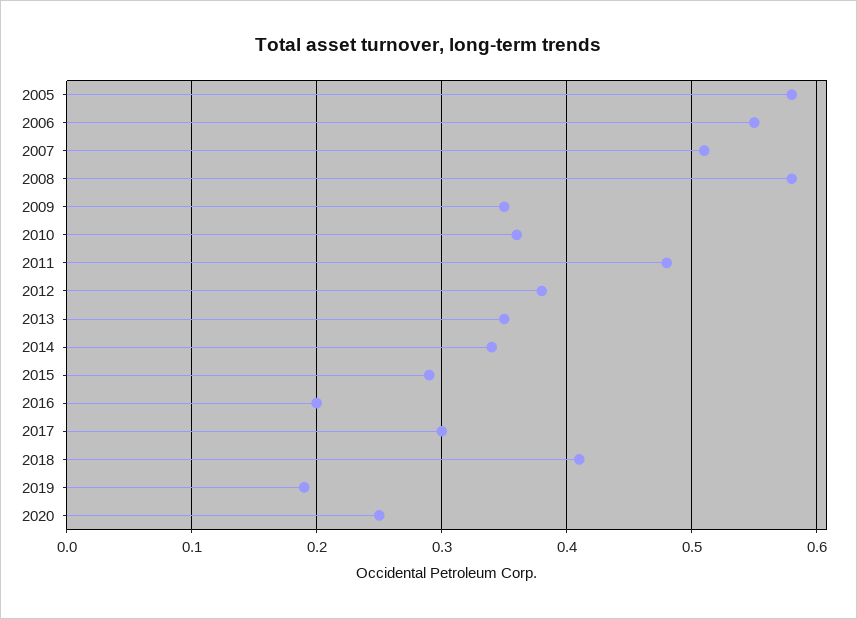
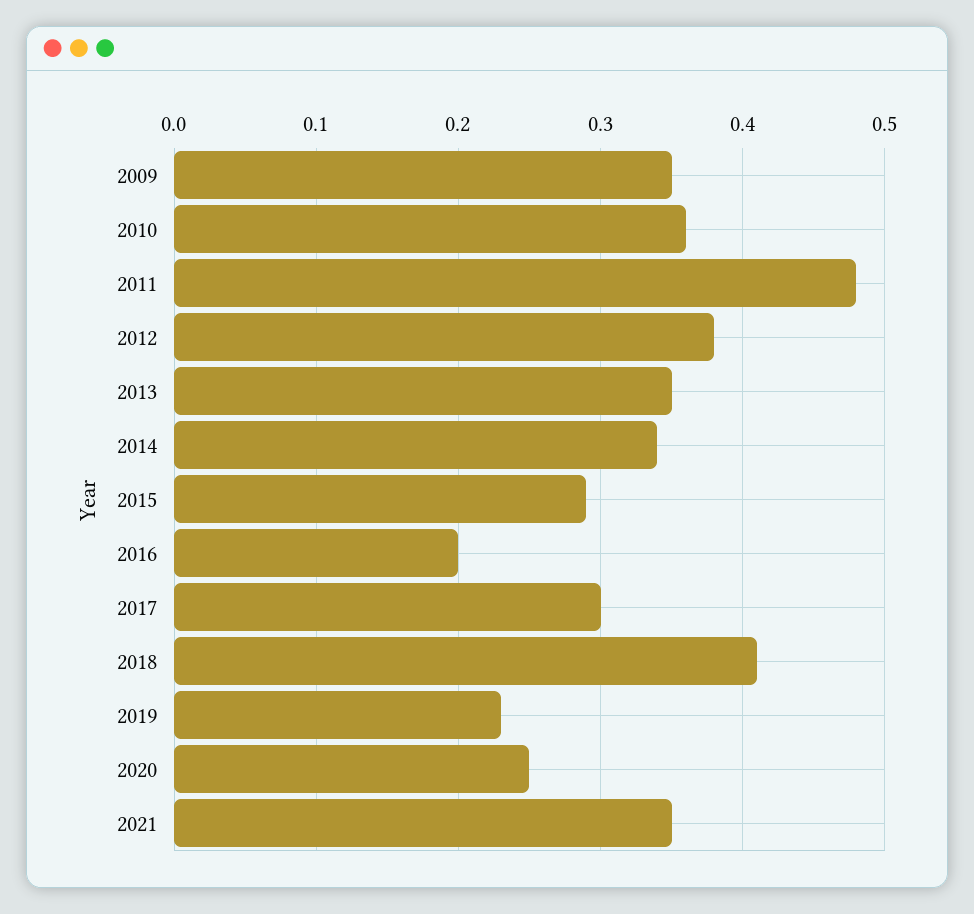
2005: 0.58 -> none
2006: 0.55 -> none
2007: 0.51 -> none
2008: 0.58 -> none
2019: 0.19 -> 0.23
2021: none -> 0.35

